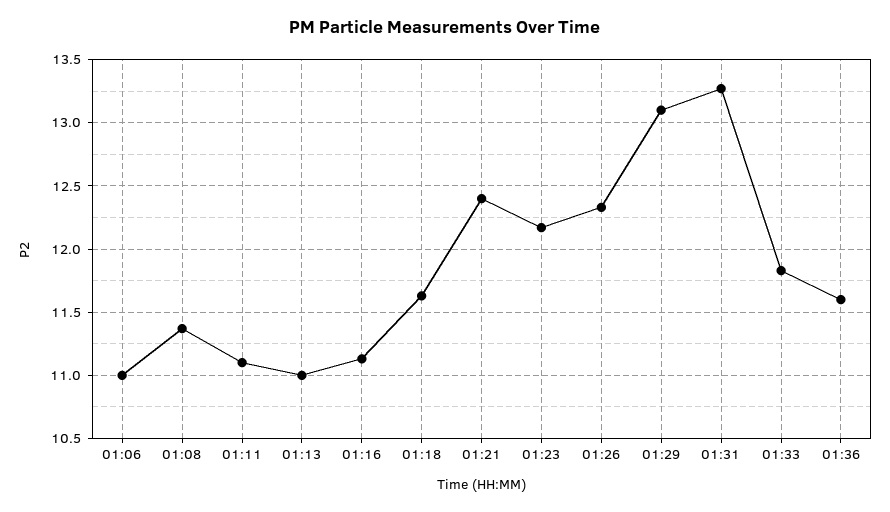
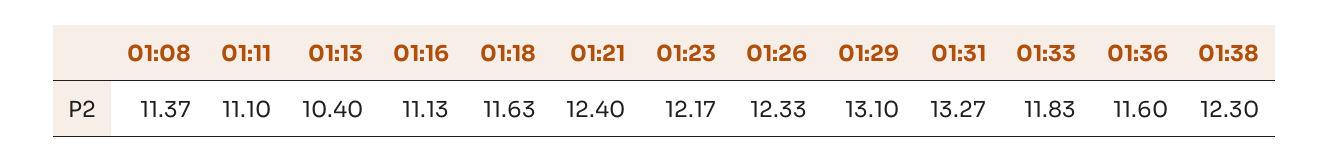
01:06: 11 -> none
01:13: 11 -> 10.4
01:38: none -> 12.3

